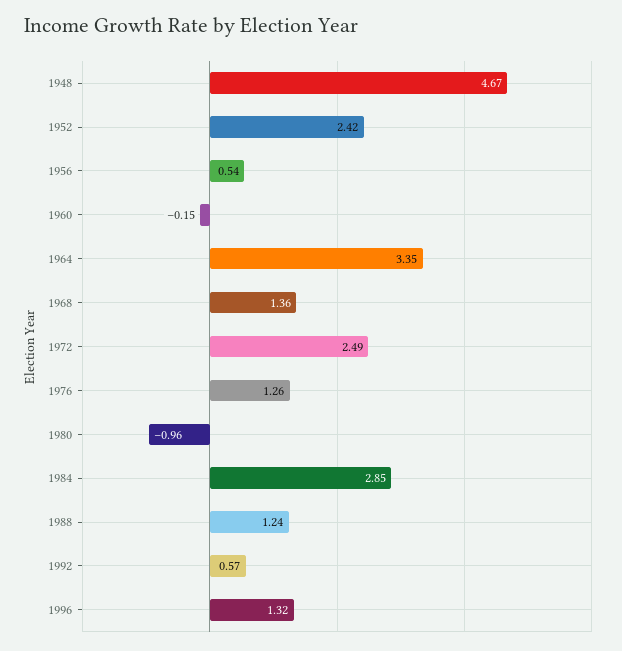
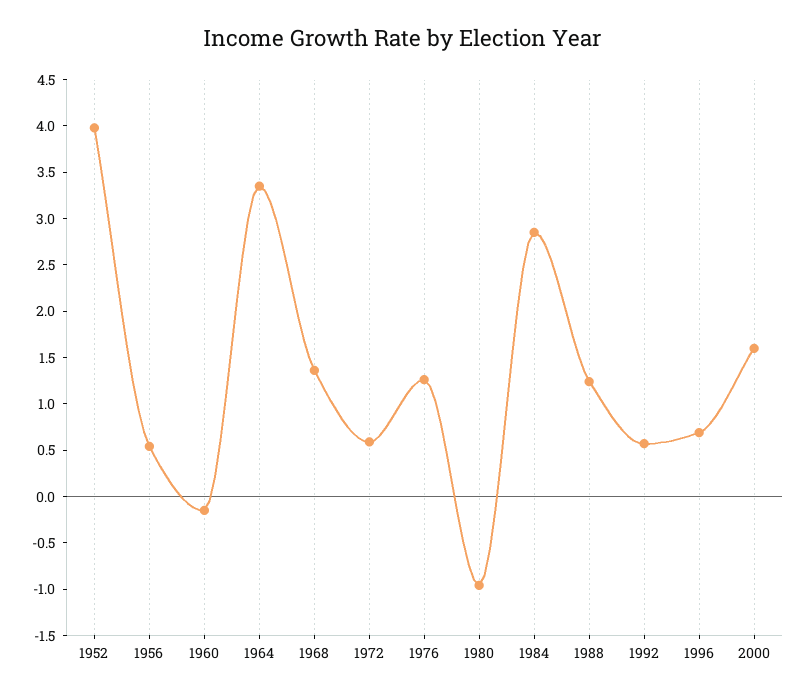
1948: 4.67 -> none
1952: 2.42 -> 4
1972: 2.49 -> 0.6
1996: 1.32 -> 0.7
2000: none -> 1.6

